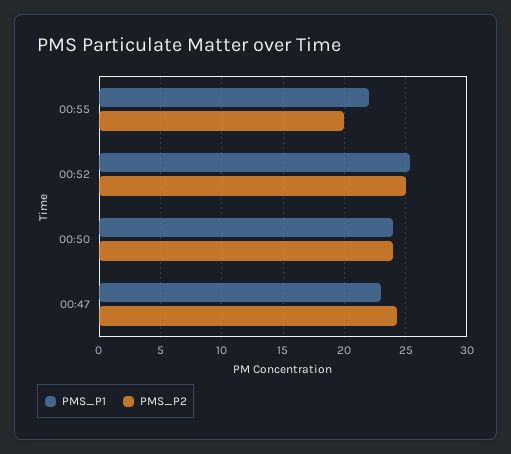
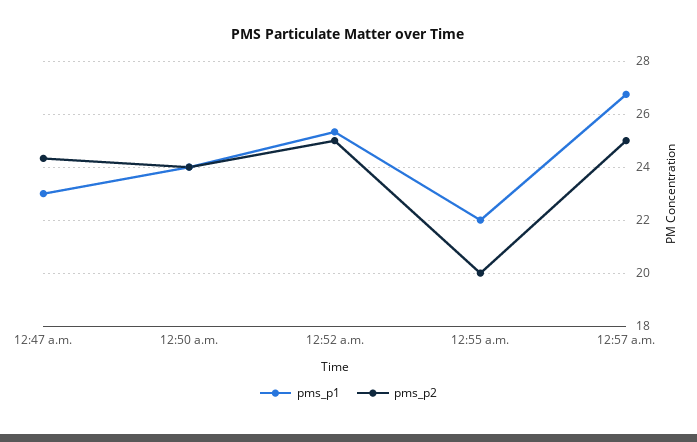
PMS_P1, 12:57 a.m.: none -> 26.75
PMS_P2, 12:57 a.m.: none -> 25

